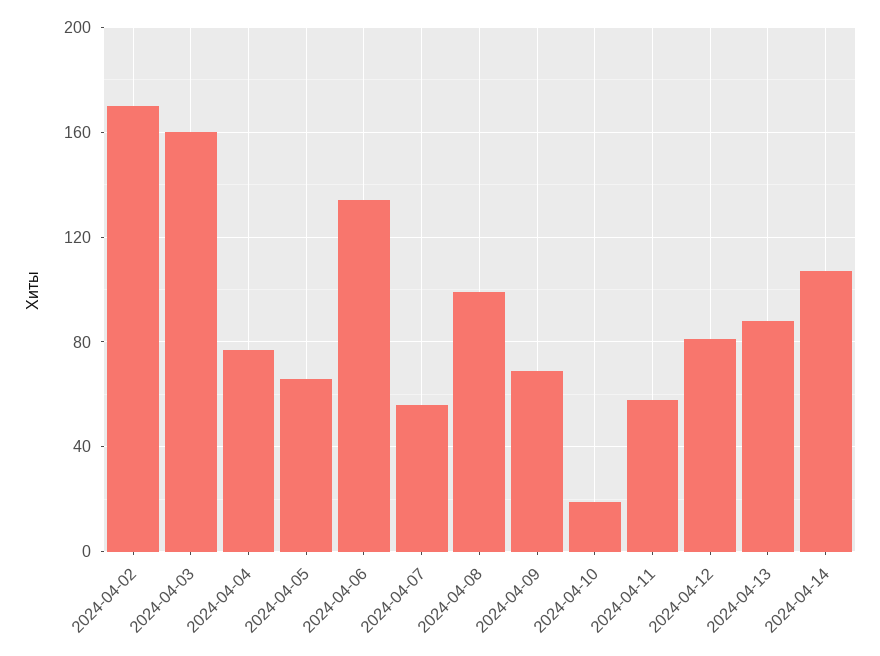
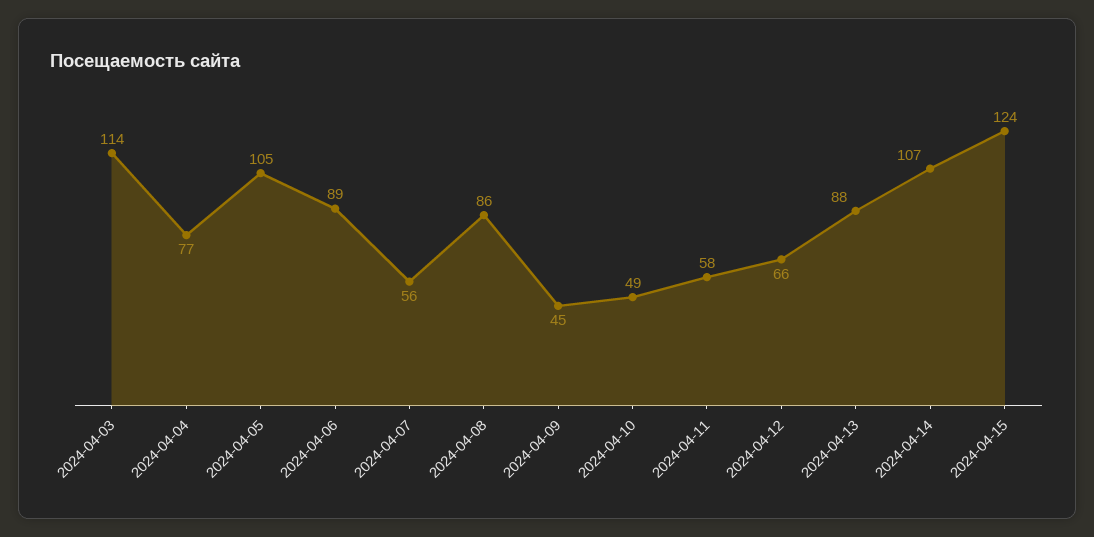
2024-04-02: 170 -> none
2024-04-03: 160 -> 114
2024-04-05: 65 -> 105
2024-04-06: 135 -> 89
2024-04-08: 100 -> 86
2024-04-09: 70 -> 45
2024-04-10: 20 -> 49
2024-04-12: 80 -> 66
2024-04-15: none -> 124

